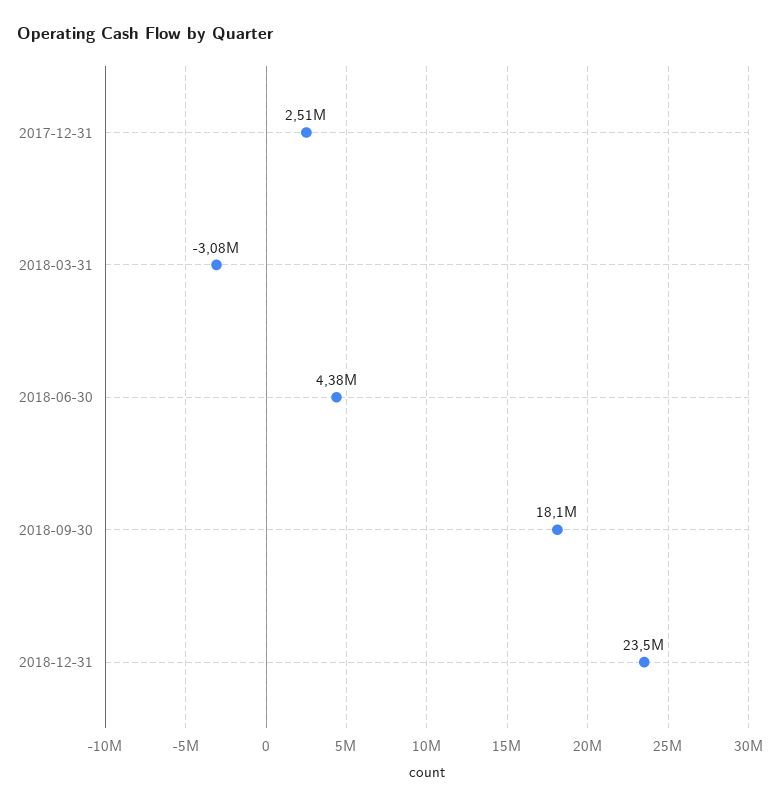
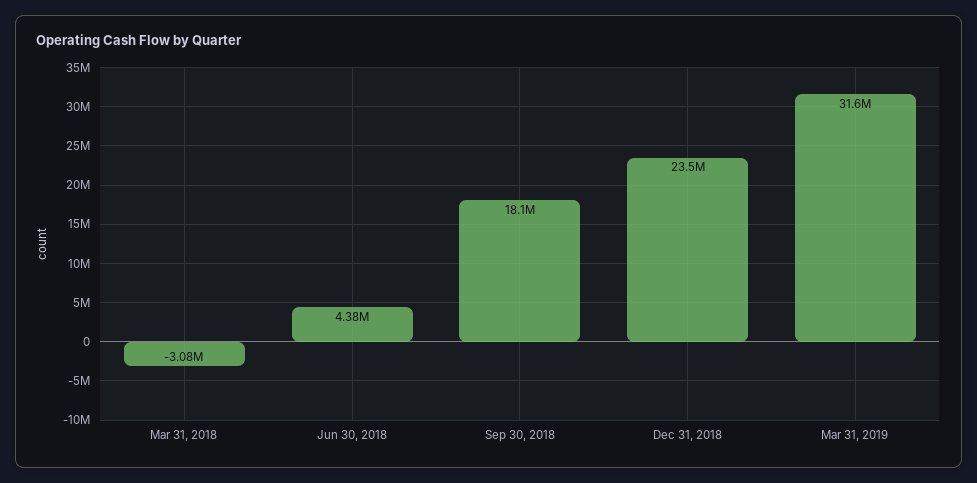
2017-12-31: 2510000 -> none
Mar 31, 2019: none -> 31600000

